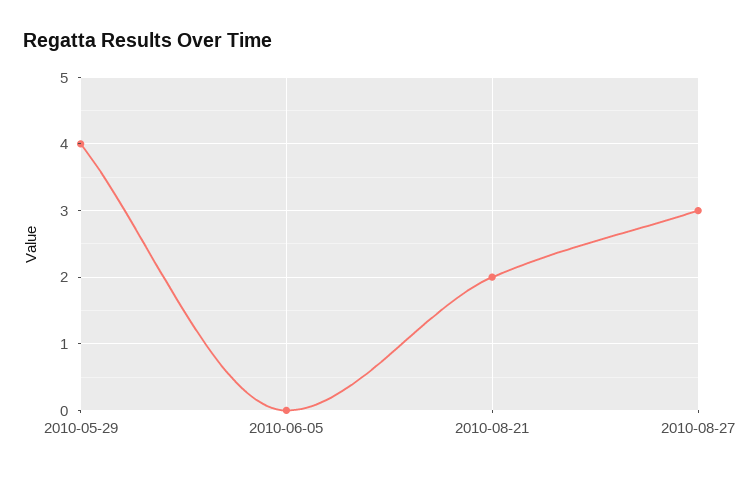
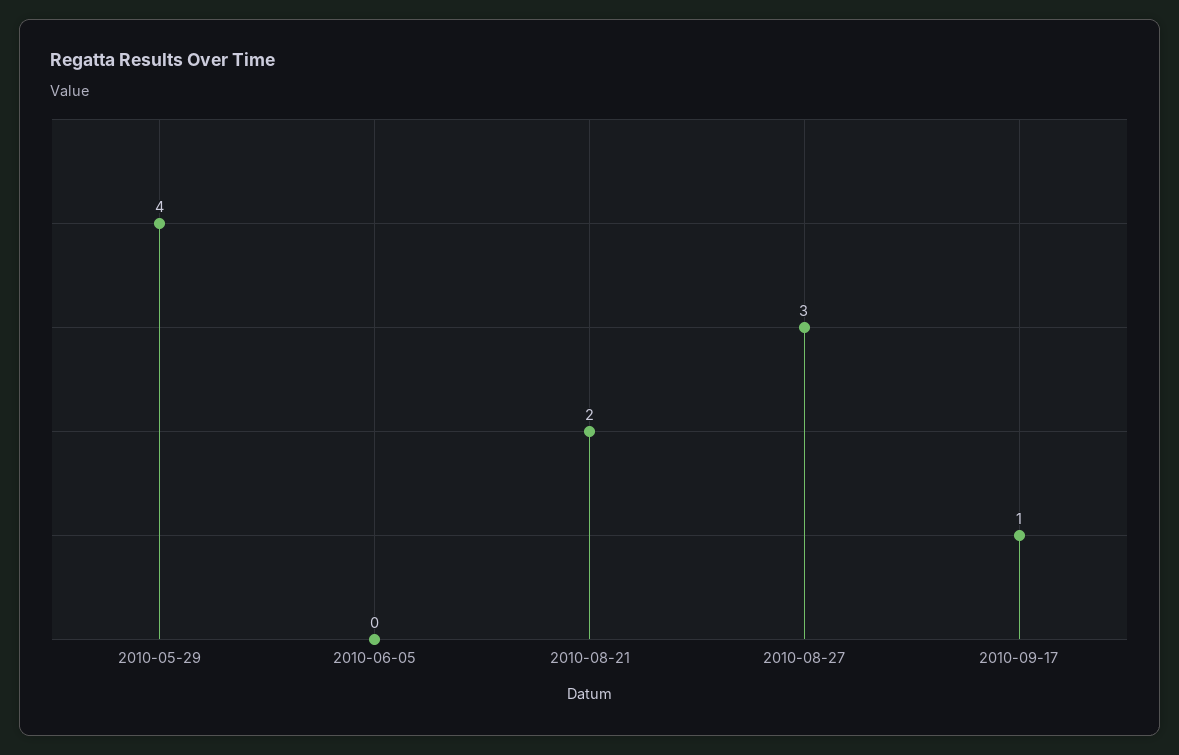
2010-09-17: none -> 1

